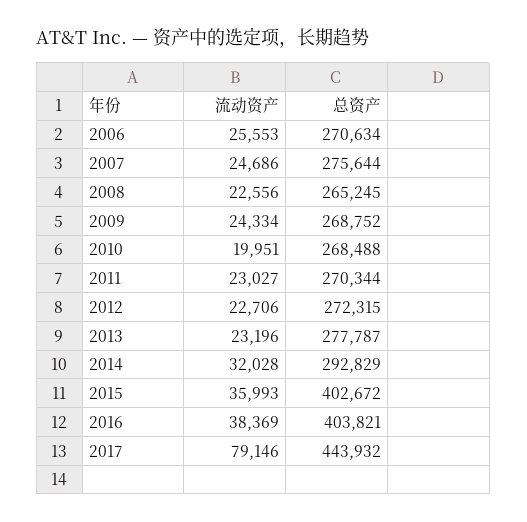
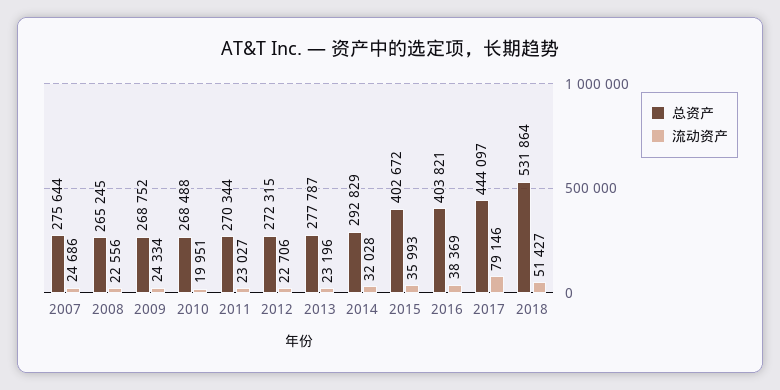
流动资产, 2006: 25553 -> none
总资产, 2006: 270634 -> none
总资产, 2017: 443932 -> 444097
总资产, 2018: none -> 531864
流动资产, 2018: none -> 51427

